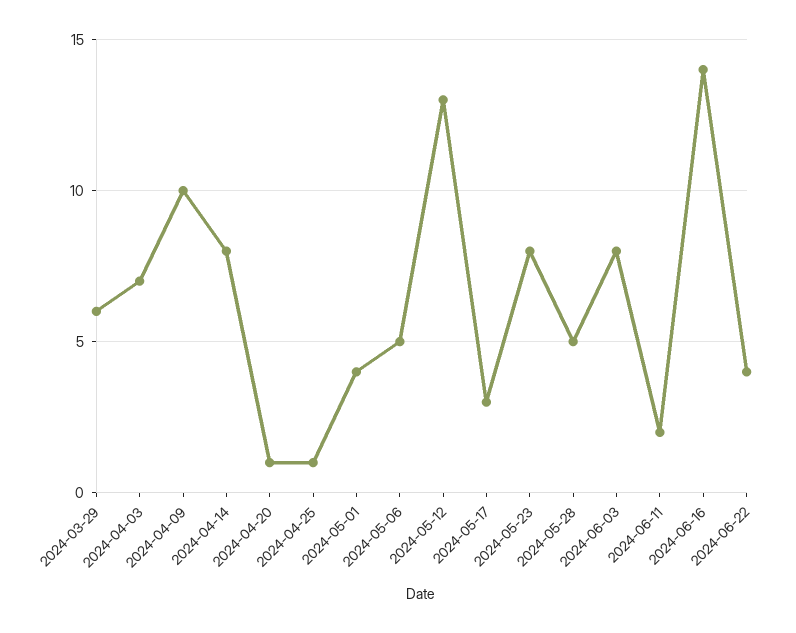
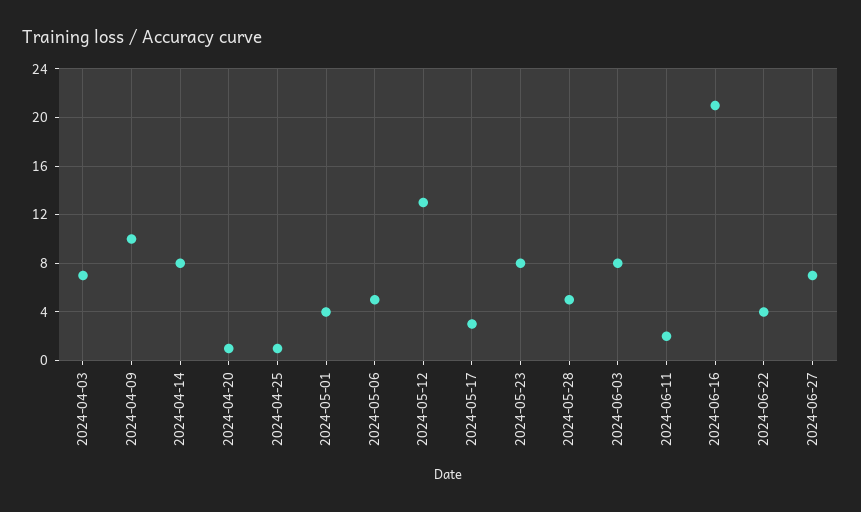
2024-03-29: 6 -> none
2024-06-16: 14 -> 21
2024-06-27: none -> 7

